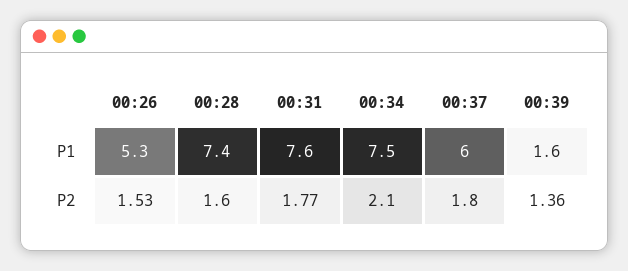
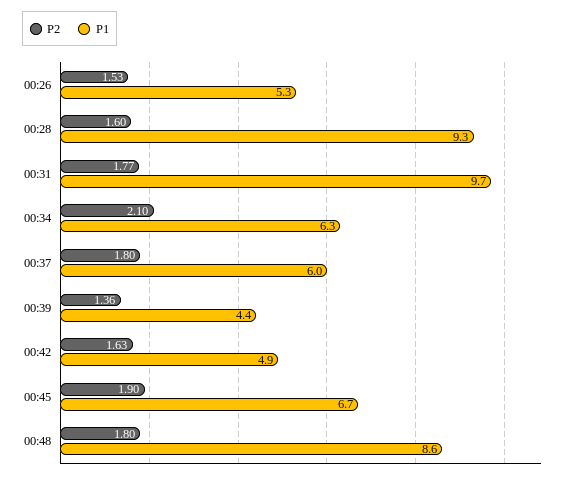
P1, 00:28: 7.4 -> 9.3
P1, 00:31: 7.6 -> 9.7
P1, 00:34: 7.5 -> 6.3
P1, 00:39: 1.6 -> 4.4
P2, 00:42: none -> 1.63
P1, 00:42: none -> 4.9
P2, 00:45: none -> 1.9
P1, 00:45: none -> 6.7
P2, 00:48: none -> 1.8
P1, 00:48: none -> 8.6

